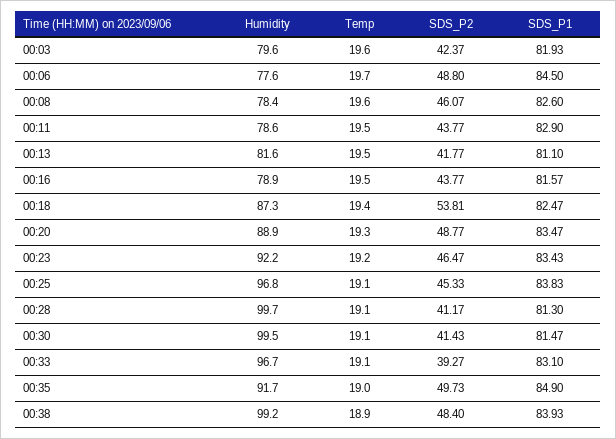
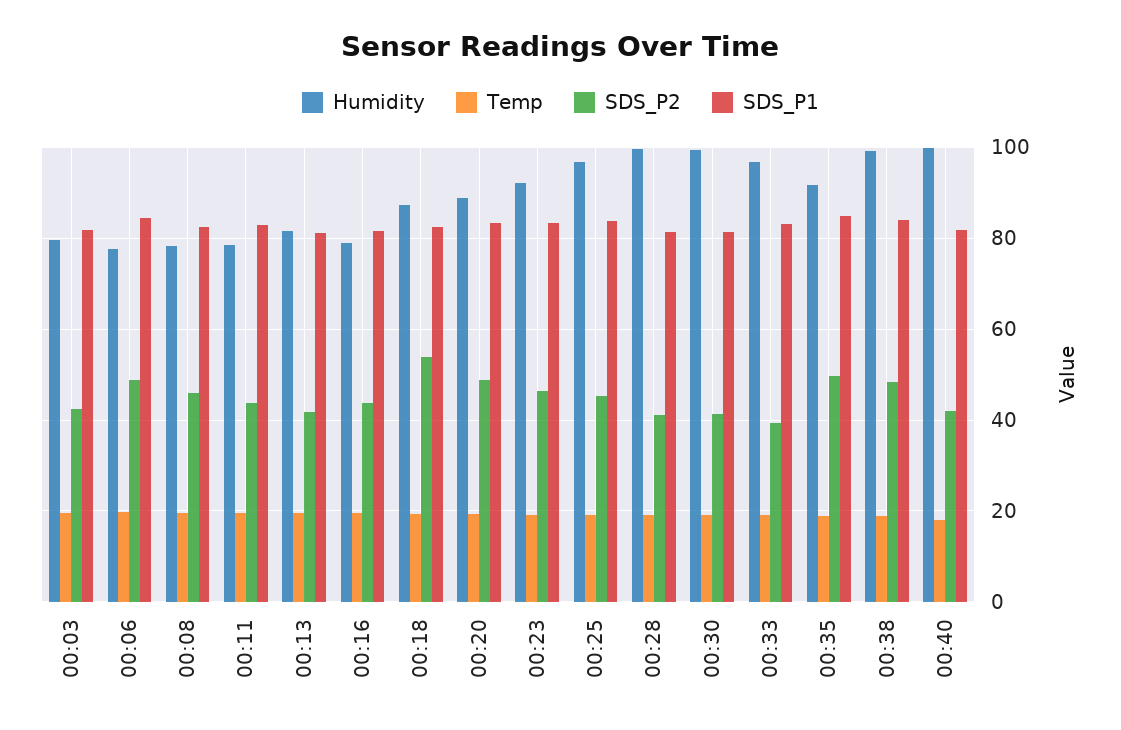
Humidity, 00:40: none -> 100
Temp, 00:40: none -> 18
SDS_P2, 00:40: none -> 42
SDS_P1, 00:40: none -> 82

